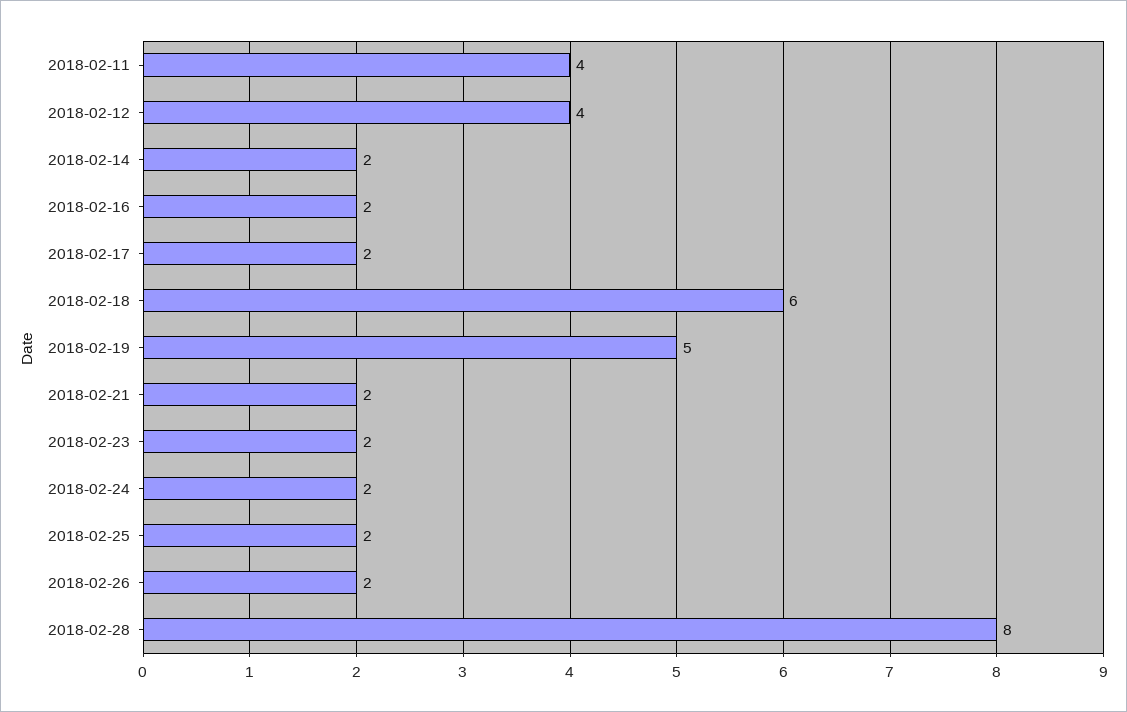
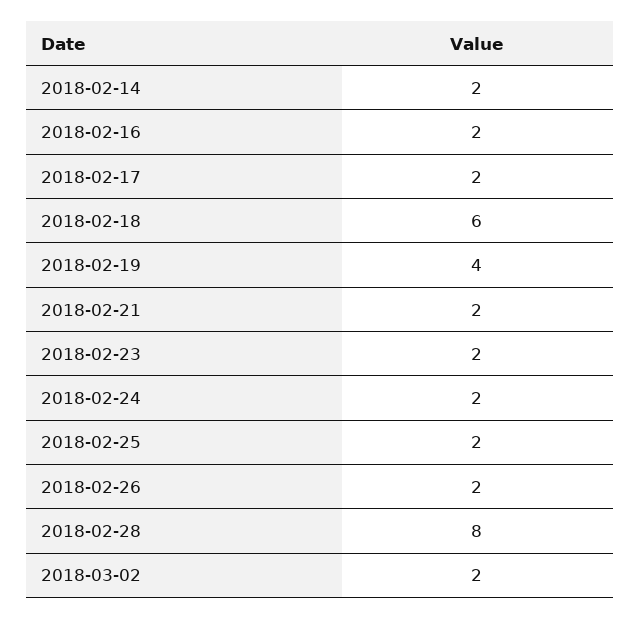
2018-02-11: 4 -> none
2018-02-12: 4 -> none
2018-02-19: 5 -> 4
2018-03-02: none -> 2

